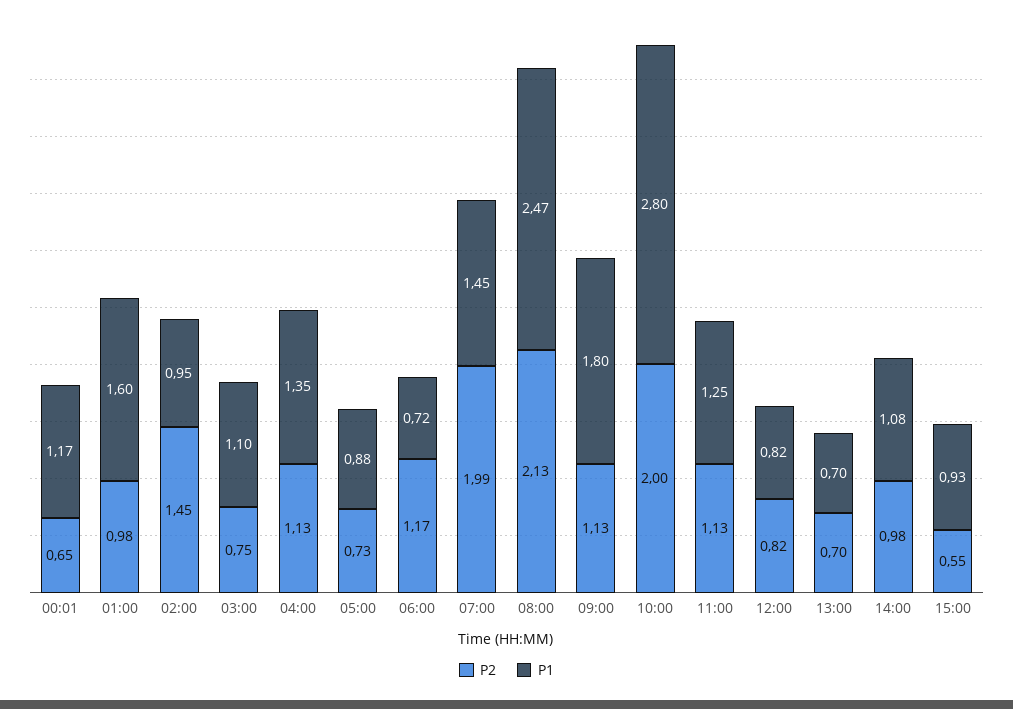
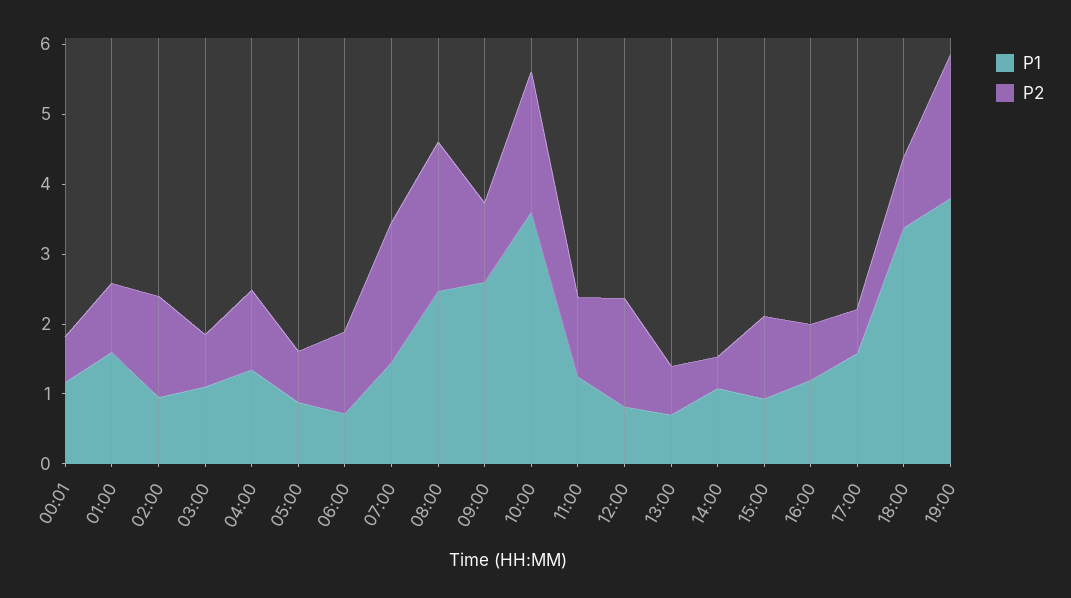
P1, 09:00: 1.8 -> 2.6
P1, 10:00: 2.8 -> 3.6
P2, 12:00: 0.82 -> 1.6
P2, 14:00: 0.98 -> 0.4
P2, 15:00: 0.55 -> 1.2
P1, 16:00: none -> 1.2
P2, 16:00: none -> 0.8
P1, 17:00: none -> 1.6
P2, 17:00: none -> 0.6
P1, 18:00: none -> 3.4
P2, 18:00: none -> 1
P1, 19:00: none -> 3.8
P2, 19:00: none -> 2

